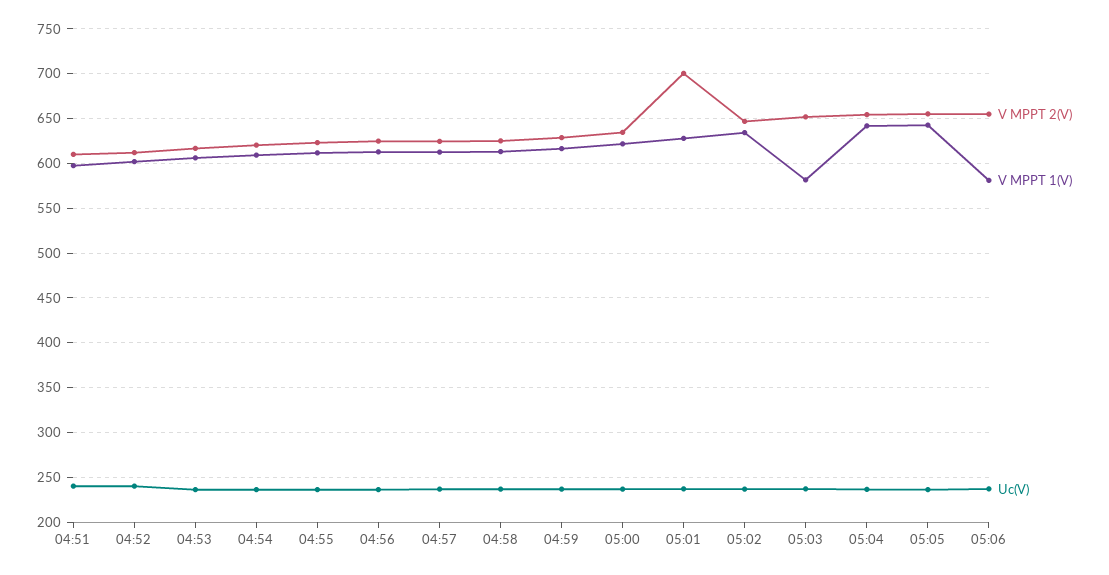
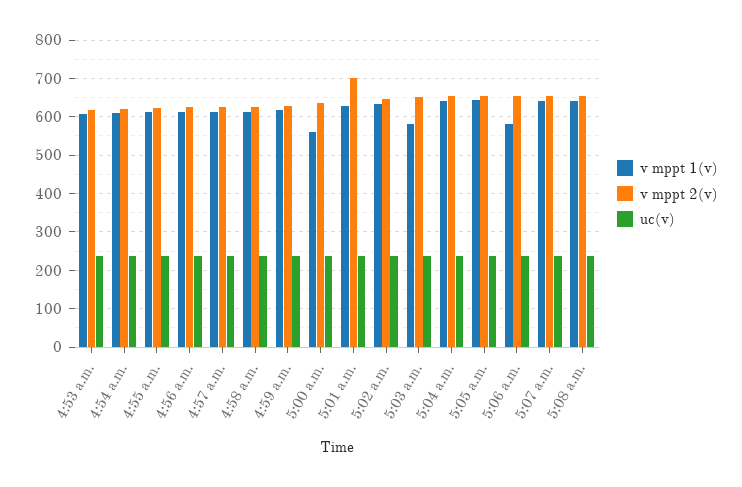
V MPPT 2(V), 04:51: 610 -> none
V MPPT 1(V), 04:51: 600 -> none
Uc(V), 04:51: 240 -> none
V MPPT 2(V), 04:52: 610 -> none
V MPPT 1(V), 04:52: 600 -> none
Uc(V), 04:52: 240 -> none
V MPPT 1(V), 05:00: 620 -> 560
V MPPT 1(V), 5:07 a.m.: none -> 640
V MPPT 2(V), 5:07 a.m.: none -> 660
Uc(V), 5:07 a.m.: none -> 240
V MPPT 1(V), 5:08 a.m.: none -> 640
V MPPT 2(V), 5:08 a.m.: none -> 660
Uc(V), 5:08 a.m.: none -> 240

